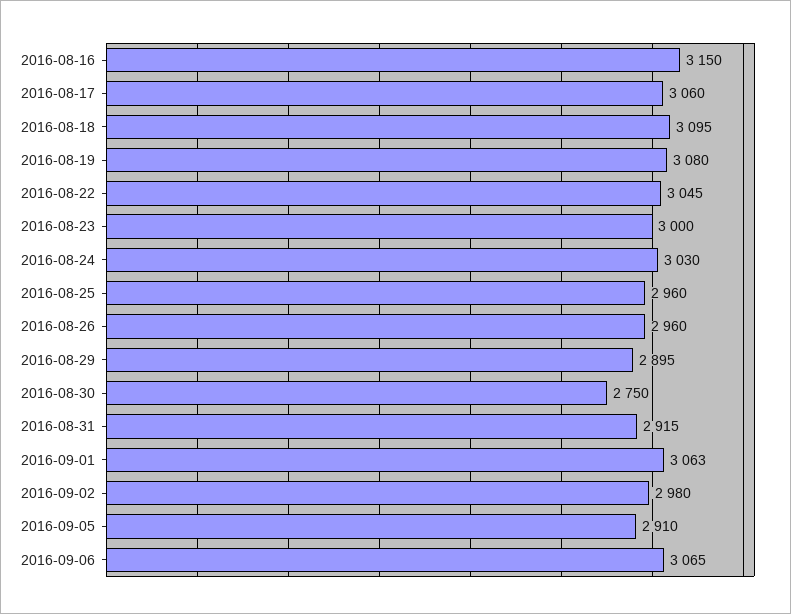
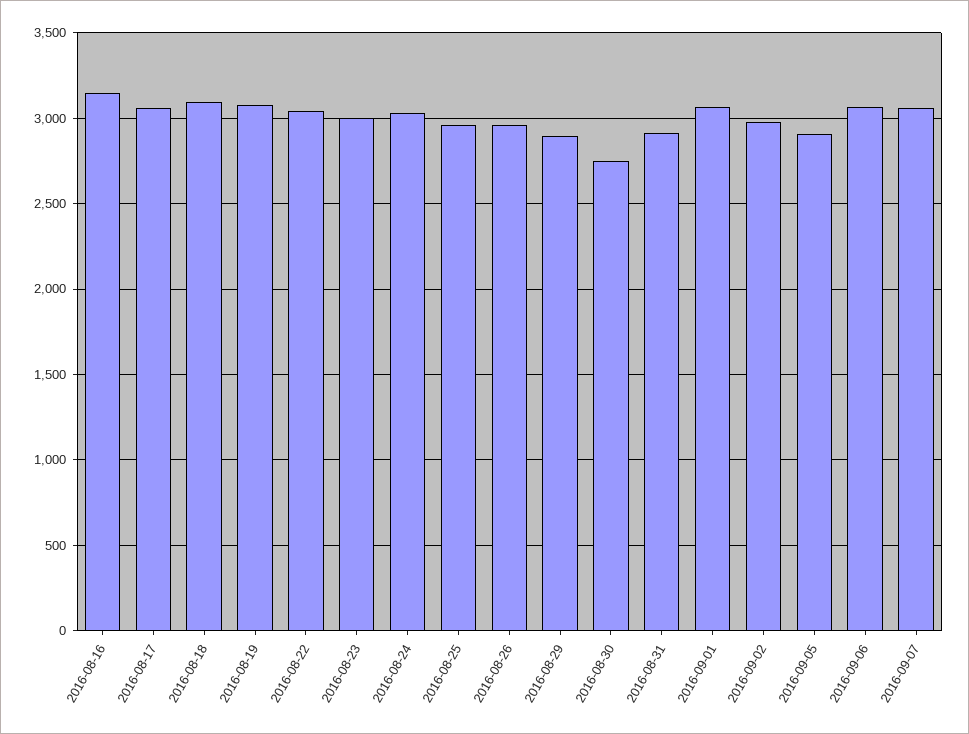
2016-09-07: none -> 3050

